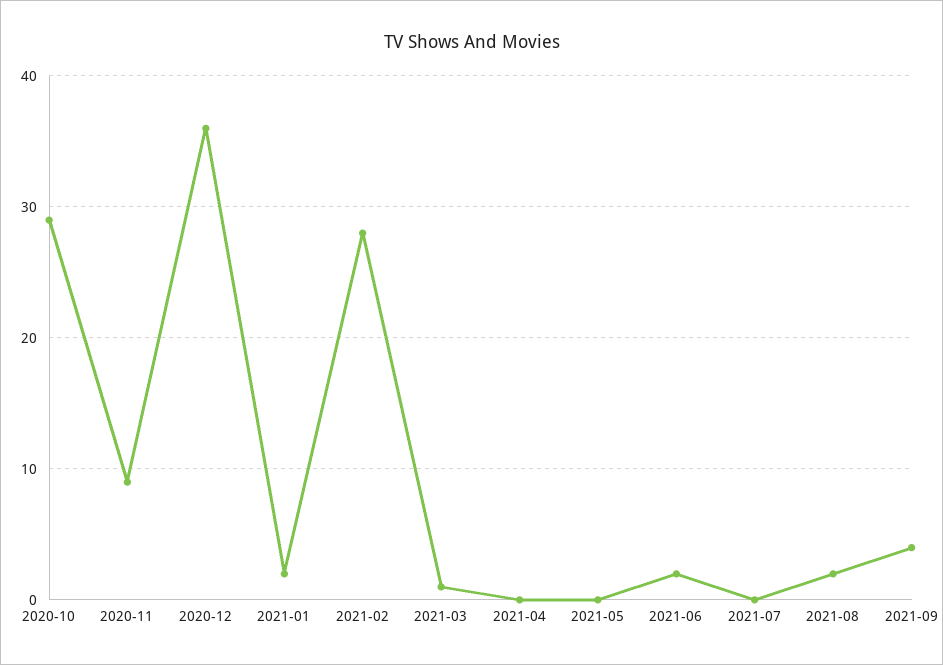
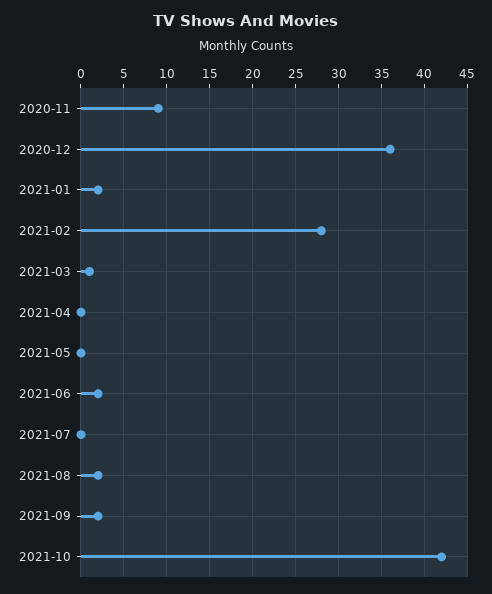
2020-10: 29 -> none
2021-09: 4 -> 2
2021-10: none -> 42

